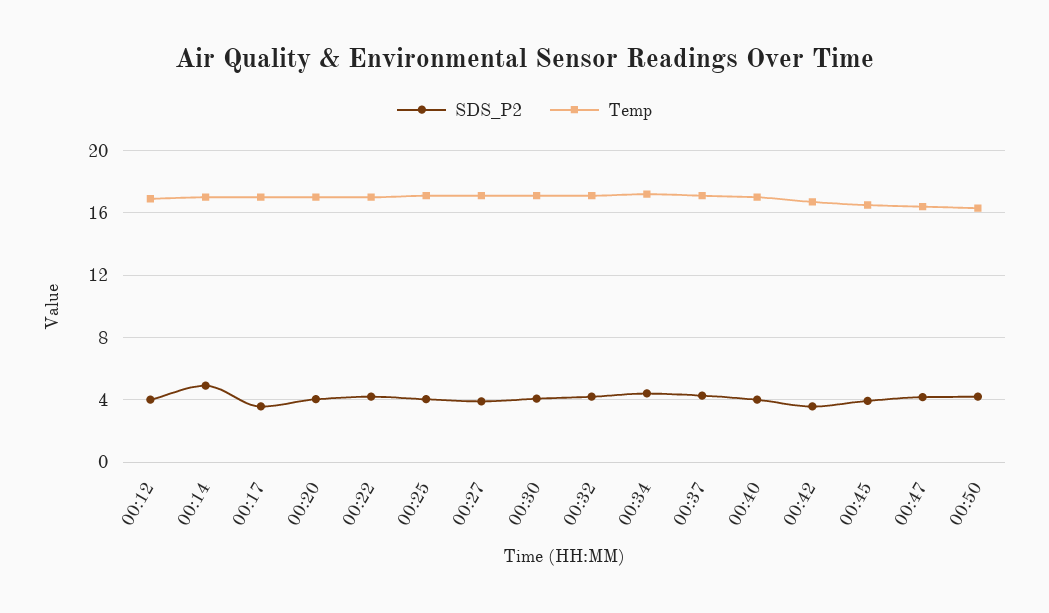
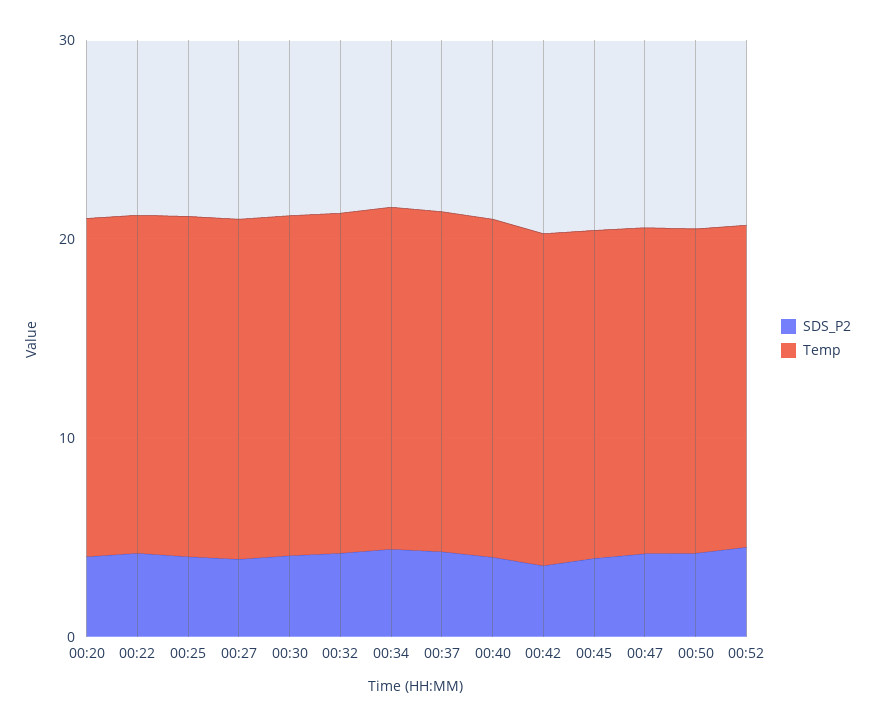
SDS_P2, 00:12: 4 -> none
Temp, 00:12: 17 -> none
SDS_P2, 00:14: 5 -> none
Temp, 00:14: 17 -> none
SDS_P2, 00:17: 3.5 -> none
Temp, 00:17: 17 -> none
SDS_P2, 00:52: none -> 4
Temp, 00:52: none -> 16

